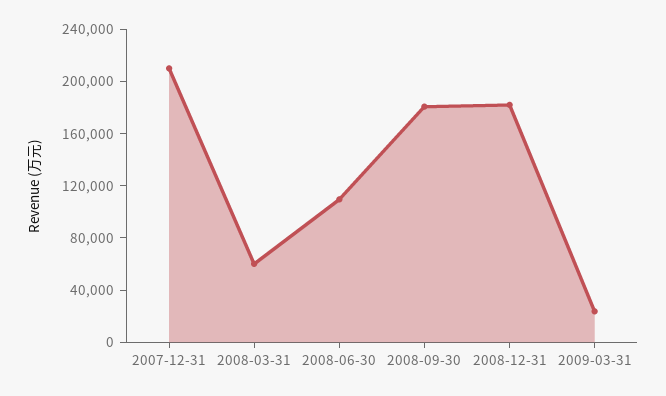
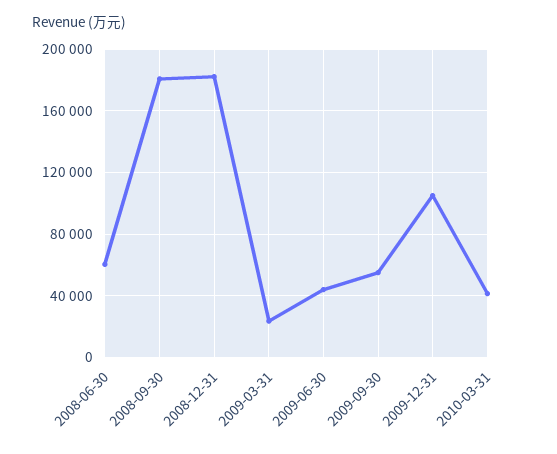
2007-12-31: 210000 -> none
2008-03-31: 60000 -> none
2008-06-30: 110000 -> 60000
2009-06-30: none -> 45000
2009-09-30: none -> 55000
2009-12-31: none -> 105000
2010-03-31: none -> 40000

